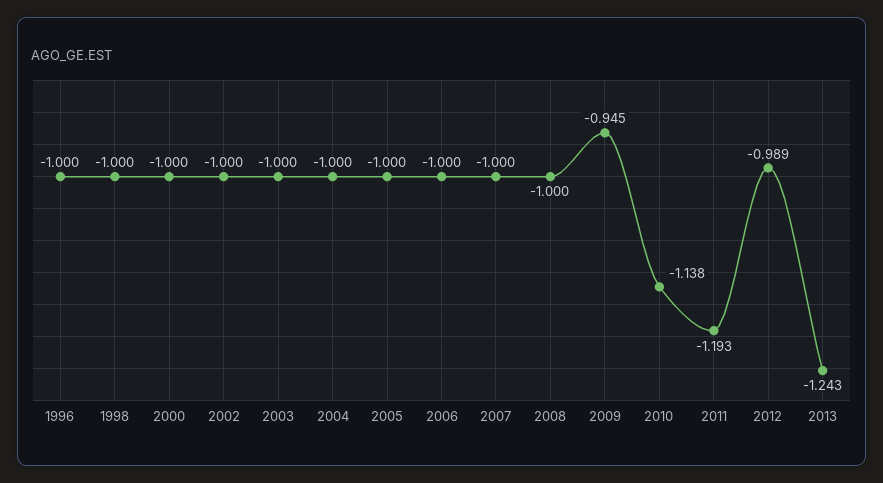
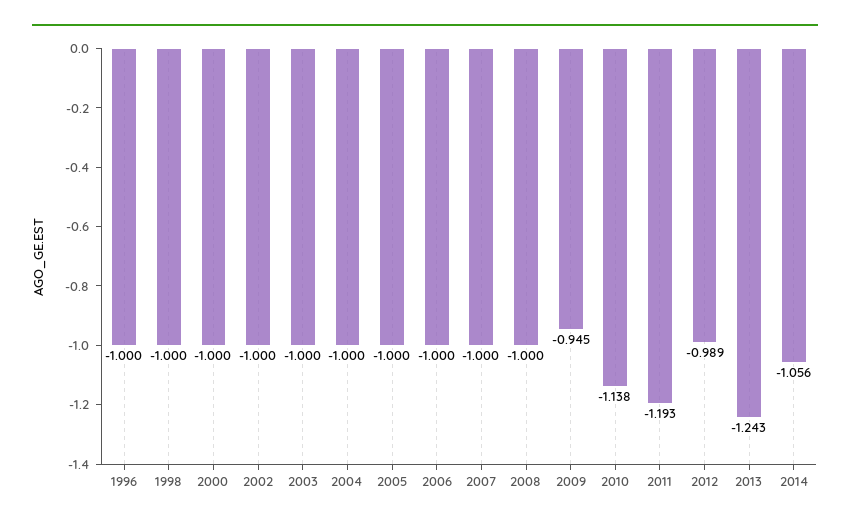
2014: none -> -1.056

